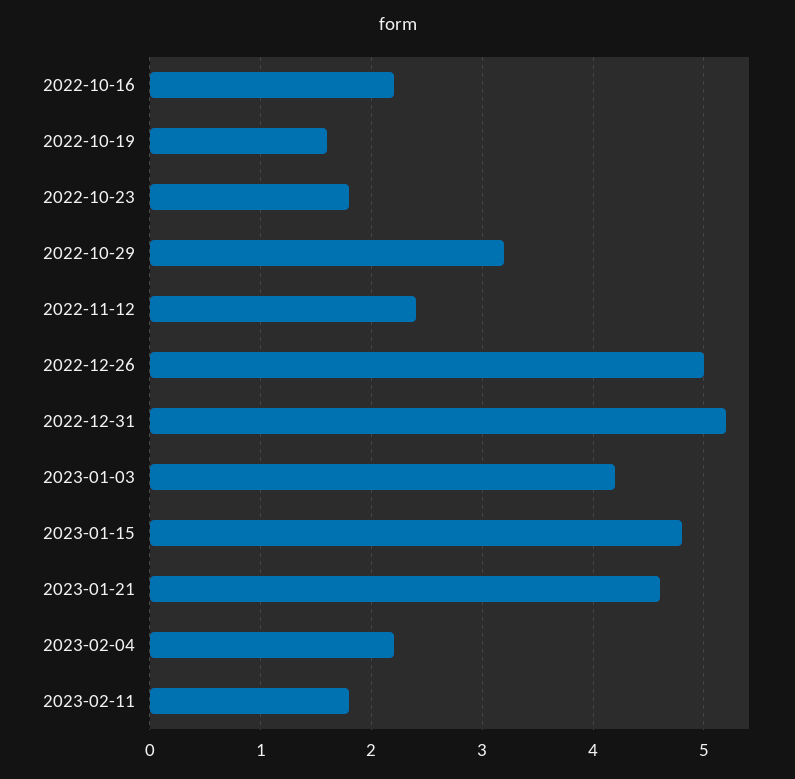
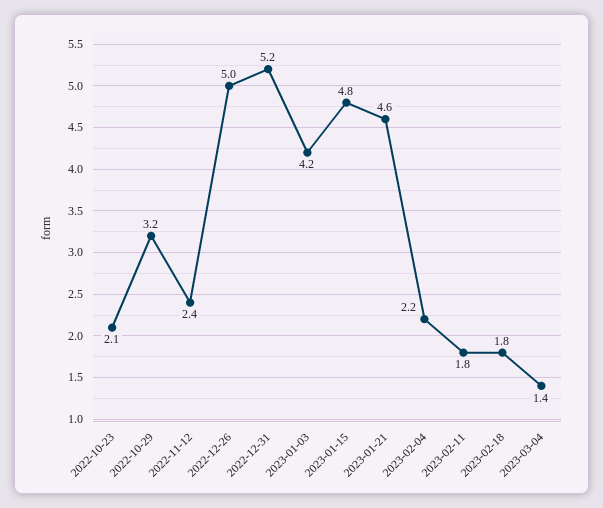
2022-10-16: 2.2 -> none
2022-10-19: 1.6 -> none
2022-10-23: 1.8 -> 2.1
2023-02-18: none -> 1.8
2023-03-04: none -> 1.4

